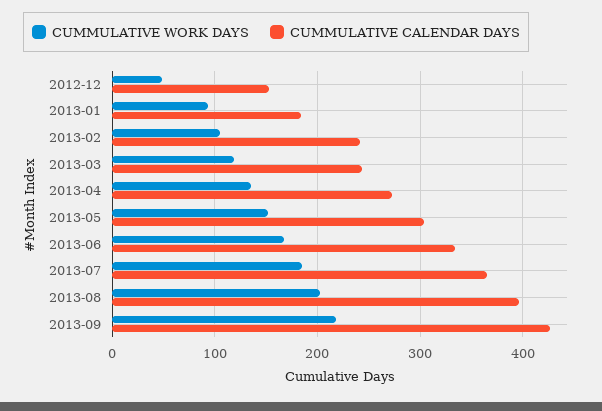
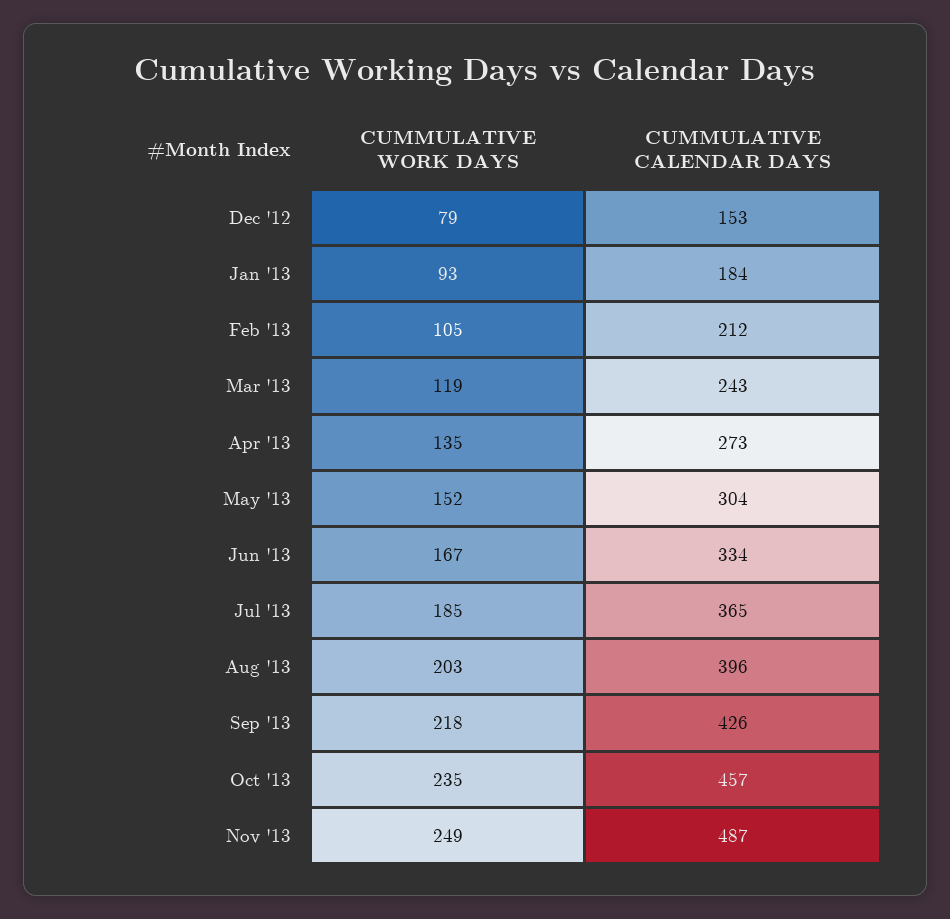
CUMMULATIVE WORK DAYS, 2012-12: 50 -> 79
CUMMULATIVE CALENDAR DAYS, 2013-02: 240 -> 212
CUMMULATIVE WORK DAYS, Oct '13: none -> 235
CUMMULATIVE CALENDAR DAYS, Oct '13: none -> 457
CUMMULATIVE WORK DAYS, Nov '13: none -> 249
CUMMULATIVE CALENDAR DAYS, Nov '13: none -> 487

